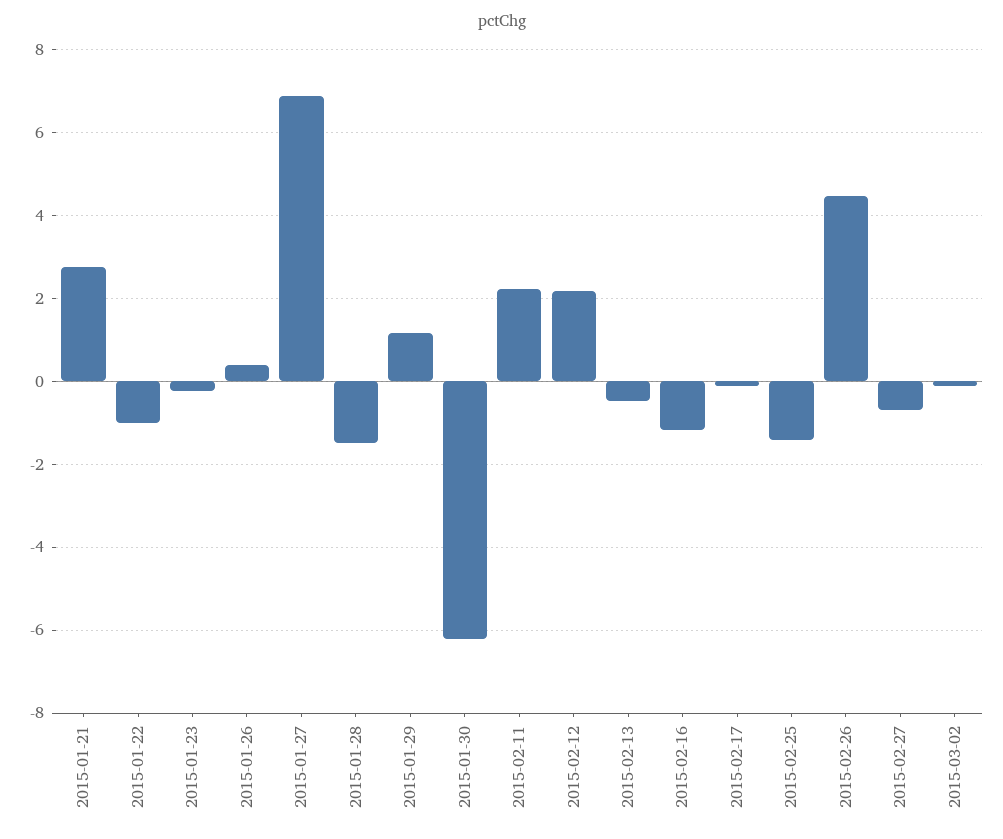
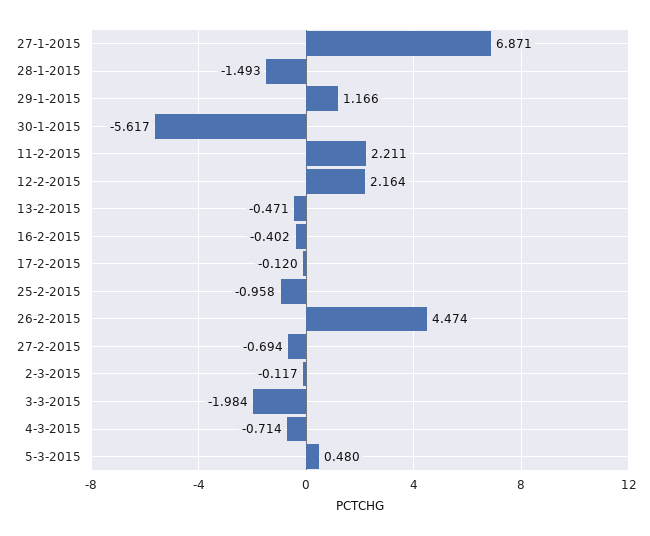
2015-01-21: 2.8 -> none
2015-01-22: -1 -> none
2015-01-23: -0.2 -> none
2015-01-26: 0.4 -> none
2015-01-30: -6.2 -> -5.617
2015-02-16: -1.2 -> -0.402
2015-02-25: -1.4 -> -0.958
3-3-2015: none -> -1.984
4-3-2015: none -> -0.714
5-3-2015: none -> 0.48

